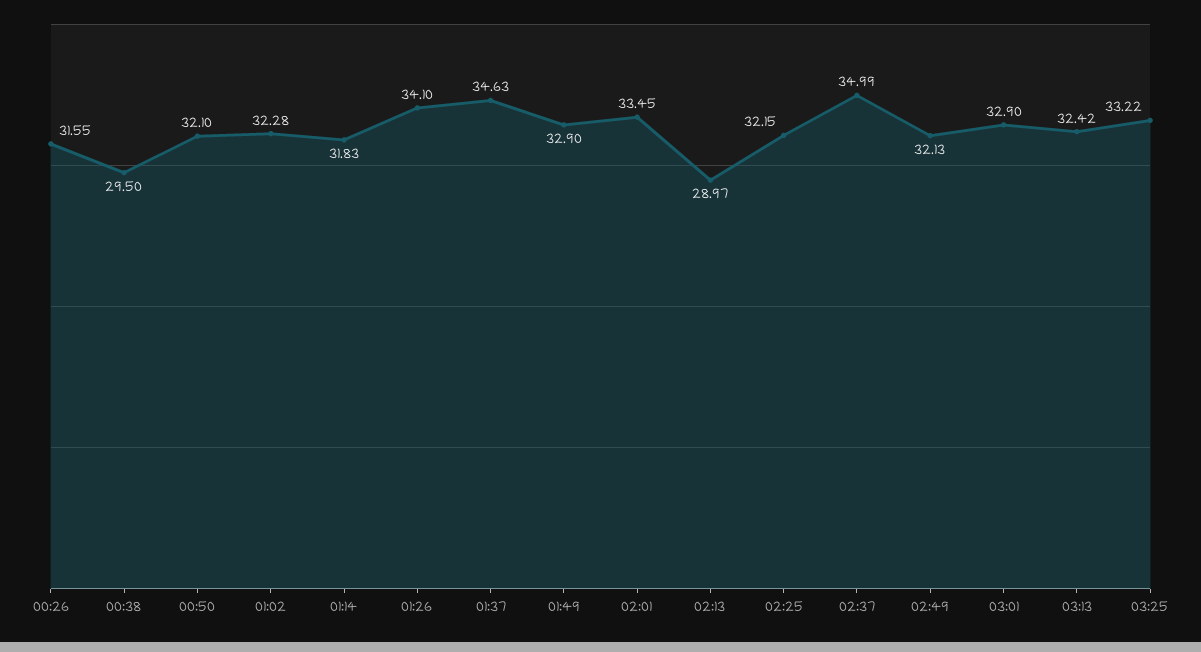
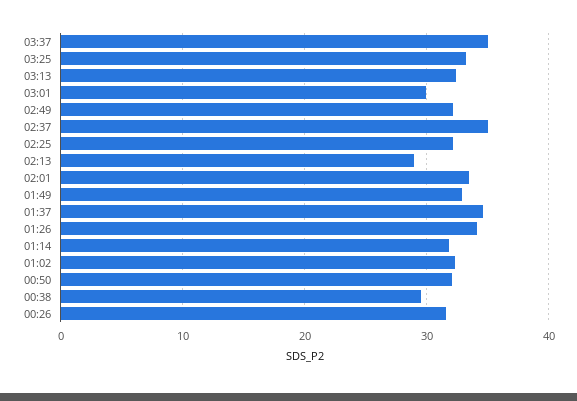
03:01: 32.9 -> 30
03:37: none -> 35

